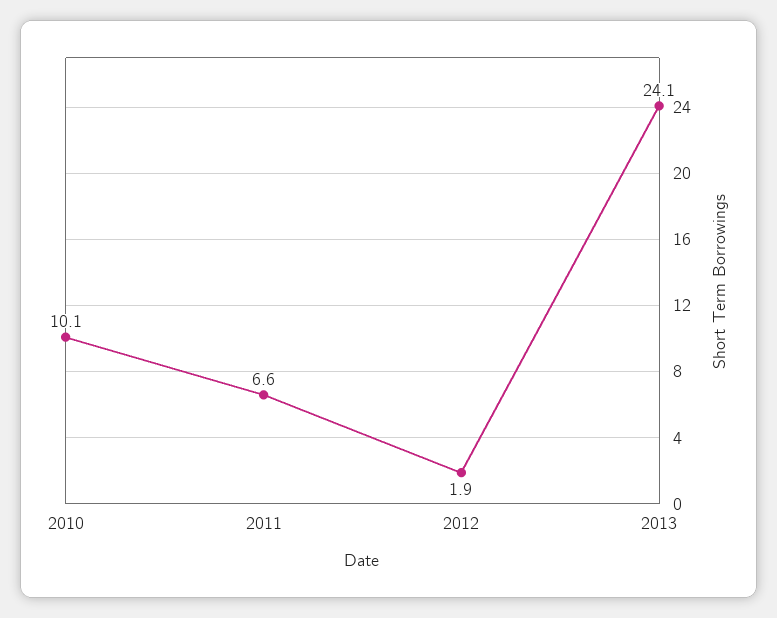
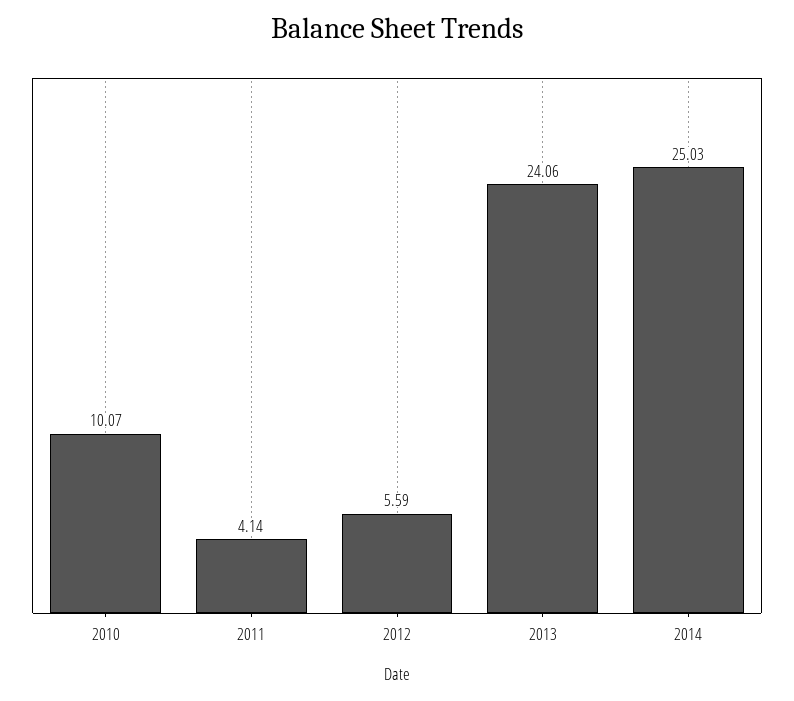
2011: 6.6 -> 4.14
2012: 1.9 -> 5.59
2014: none -> 25.03

